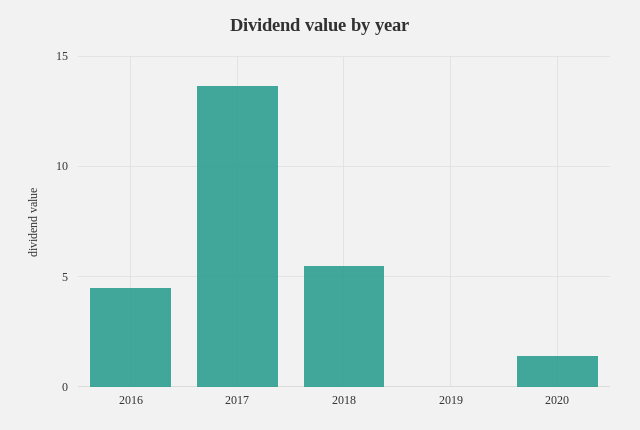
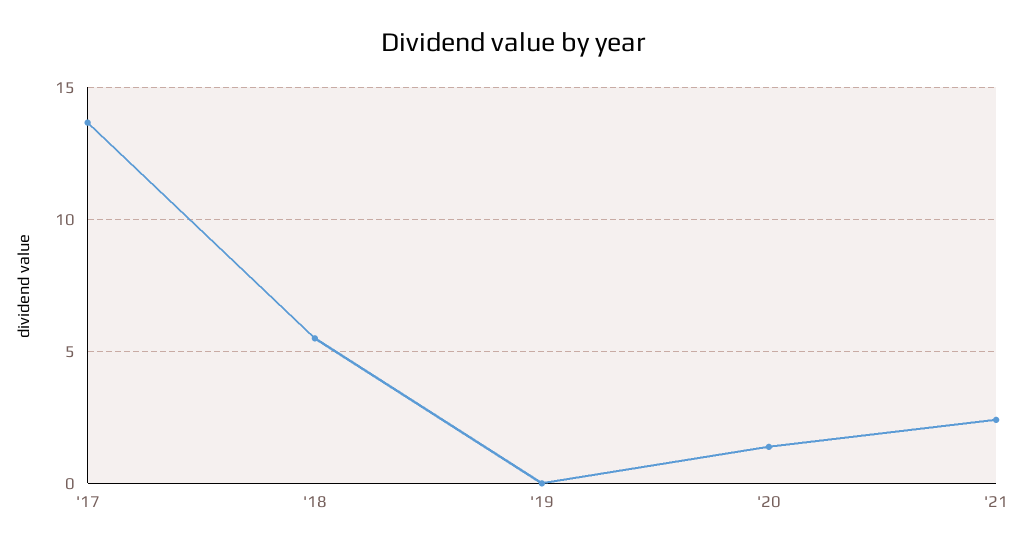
2016: 4.5 -> none
'21: none -> 2.5

